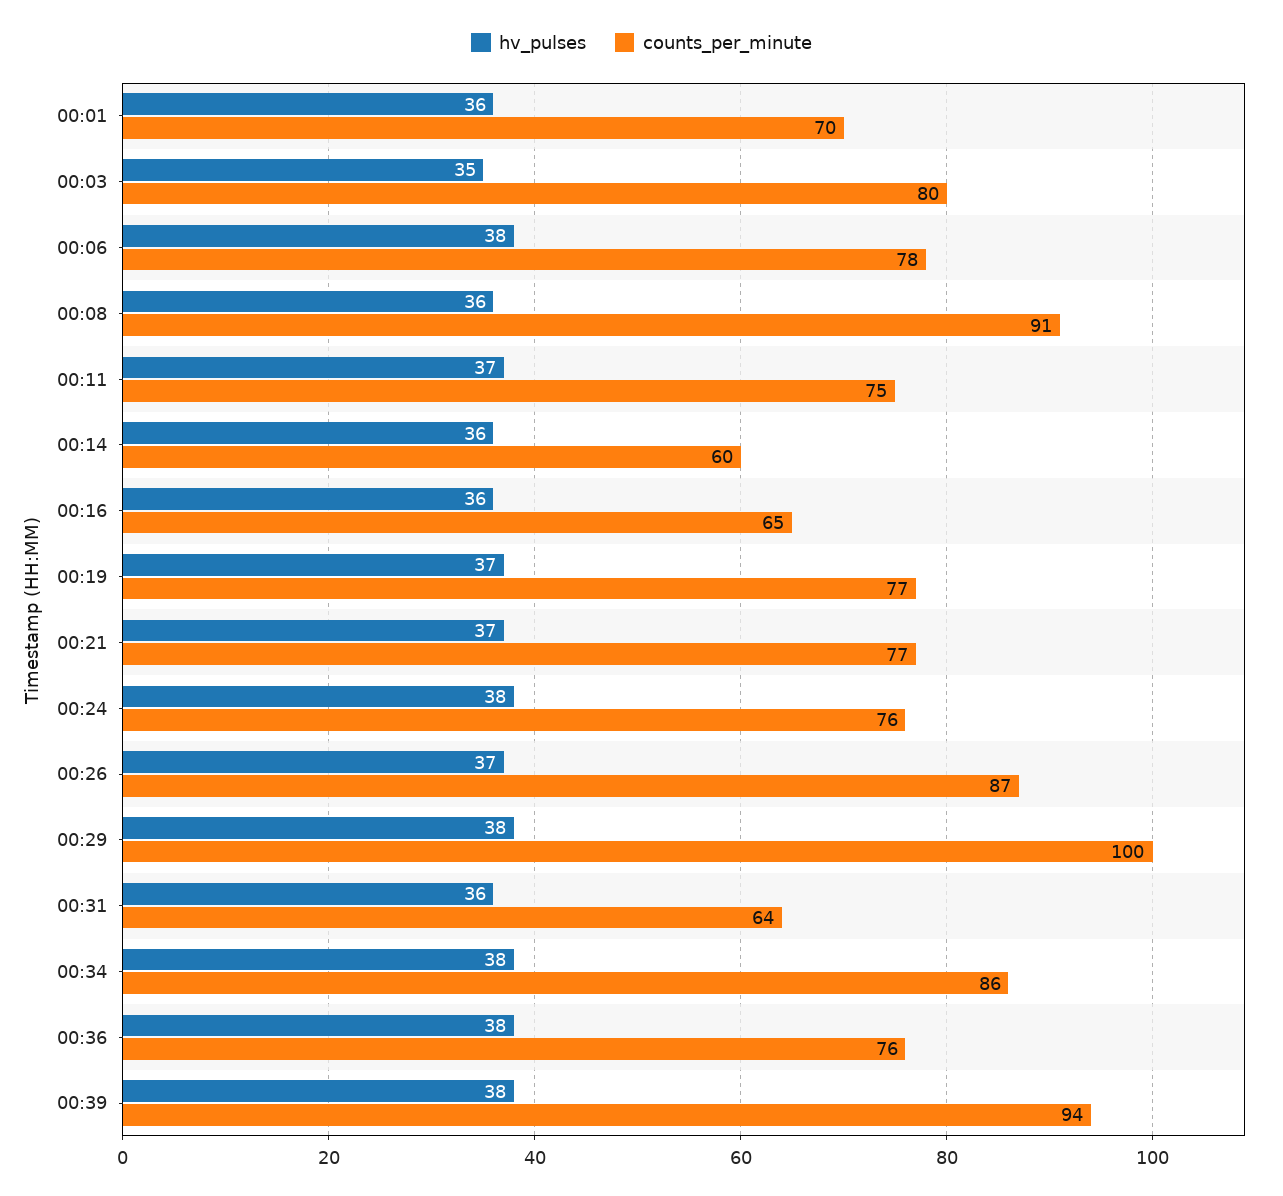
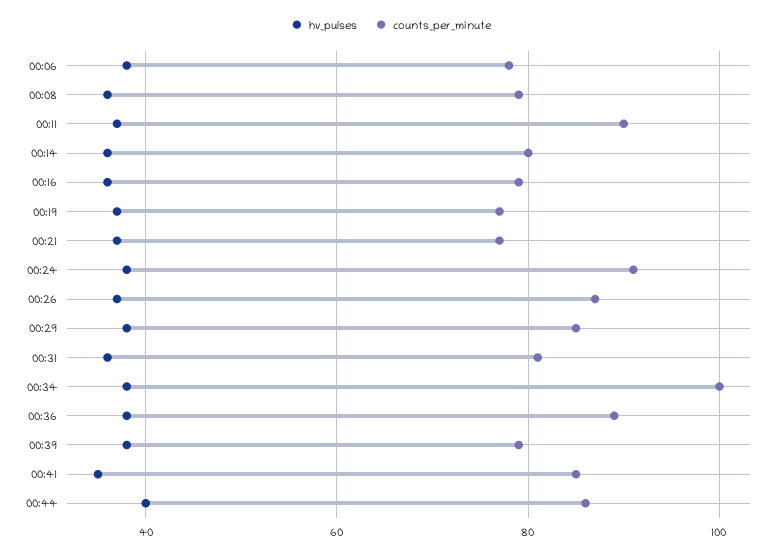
hv_pulses, 00:01: 36 -> none
counts_per_minute, 00:01: 70 -> none
hv_pulses, 00:03: 35 -> none
counts_per_minute, 00:03: 80 -> none
counts_per_minute, 00:08: 91 -> 80
counts_per_minute, 00:11: 75 -> 90
counts_per_minute, 00:14: 60 -> 80
counts_per_minute, 00:16: 65 -> 80
counts_per_minute, 00:24: 76 -> 90
counts_per_minute, 00:29: 100 -> 85
counts_per_minute, 00:31: 64 -> 80
counts_per_minute, 00:34: 86 -> 100
counts_per_minute, 00:36: 76 -> 90
counts_per_minute, 00:39: 94 -> 80
hv_pulses, 00:41: none -> 35
counts_per_minute, 00:41: none -> 85
hv_pulses, 00:44: none -> 40
counts_per_minute, 00:44: none -> 85

